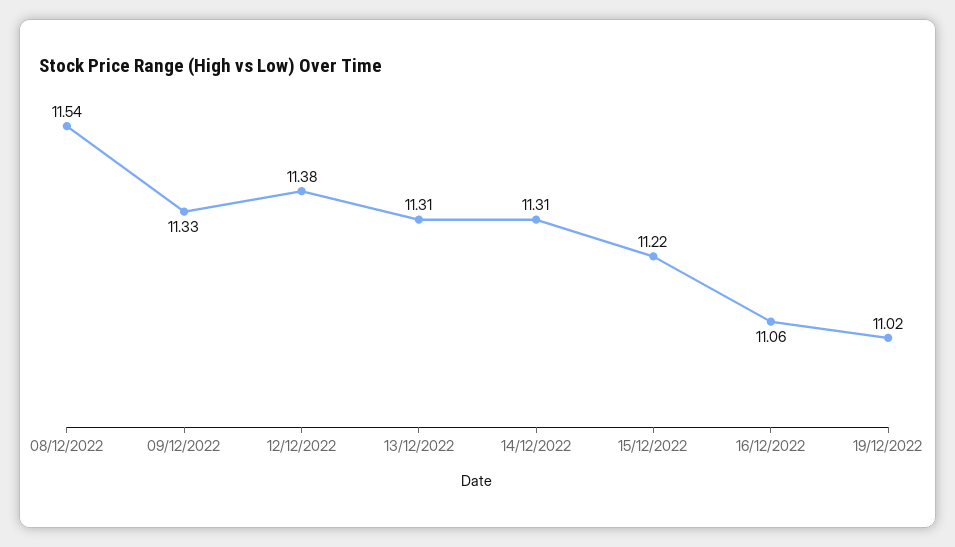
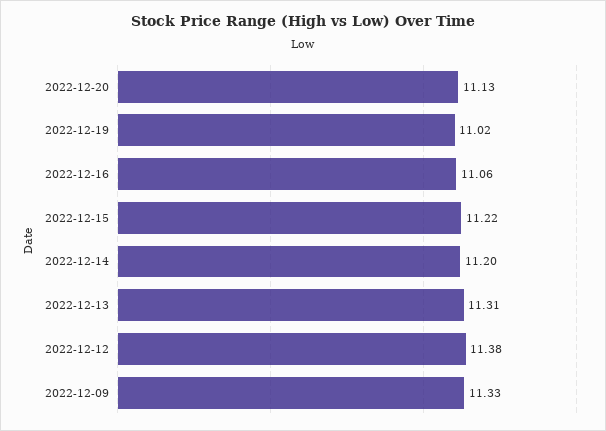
08/12/2022: 11.54 -> none
14/12/2022: 11.31 -> 11.2
2022-12-20: none -> 11.13

